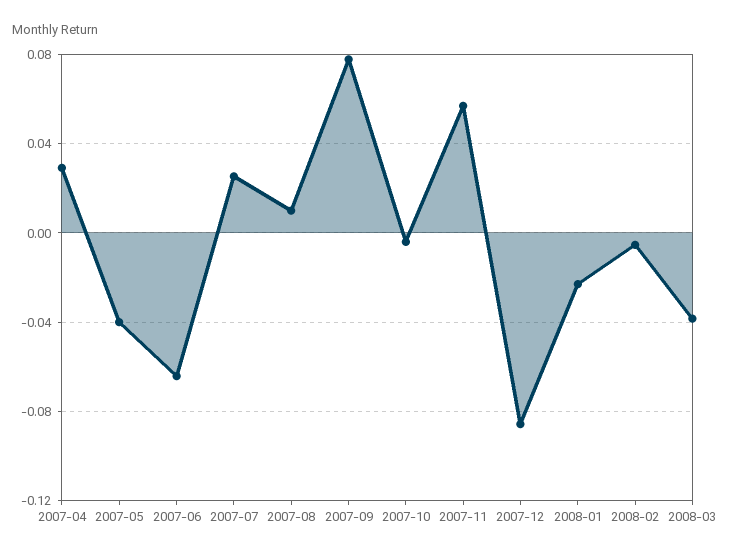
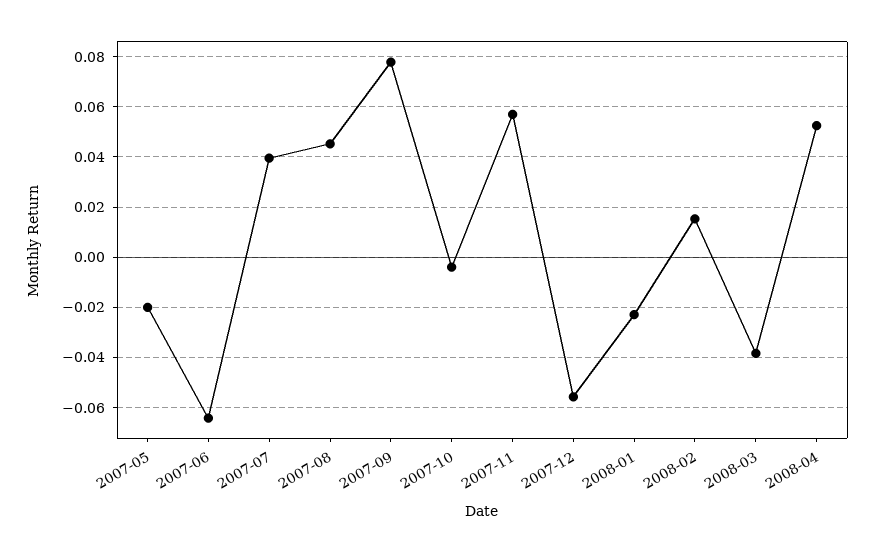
2007-04: 0.03 -> none
2007-05: -0.04 -> -0.02
2007-07: 0.025 -> 0.04
2007-08: 0.01 -> 0.045
2007-12: -0.085 -> -0.055
2008-02: -0.005 -> 0.015
2008-04: none -> 0.0525

